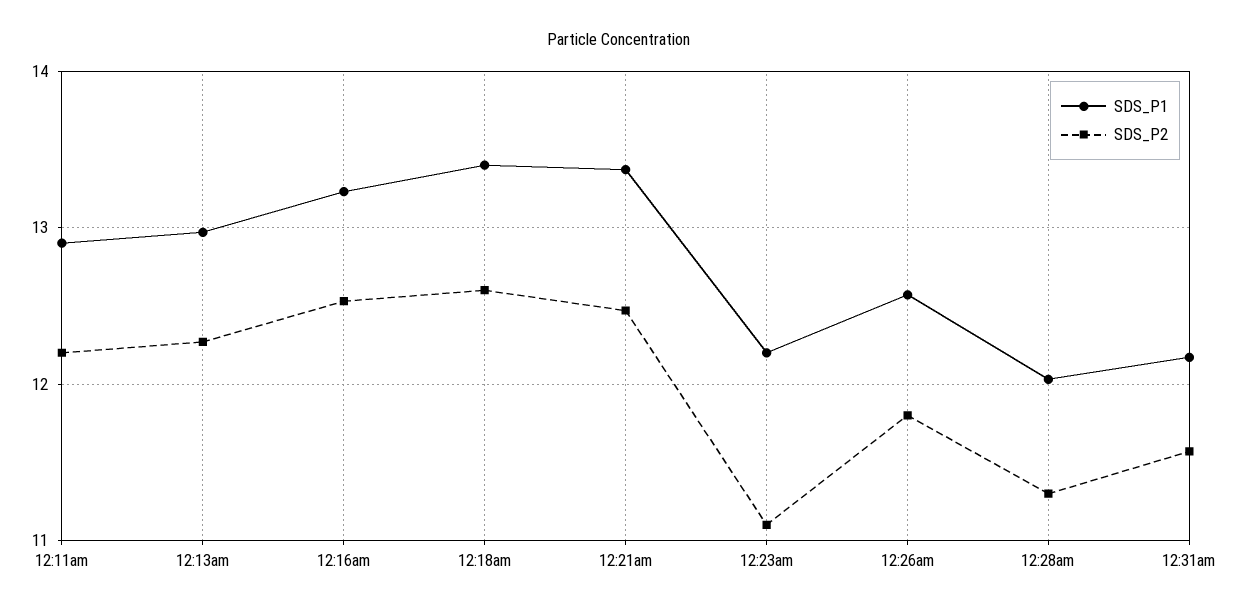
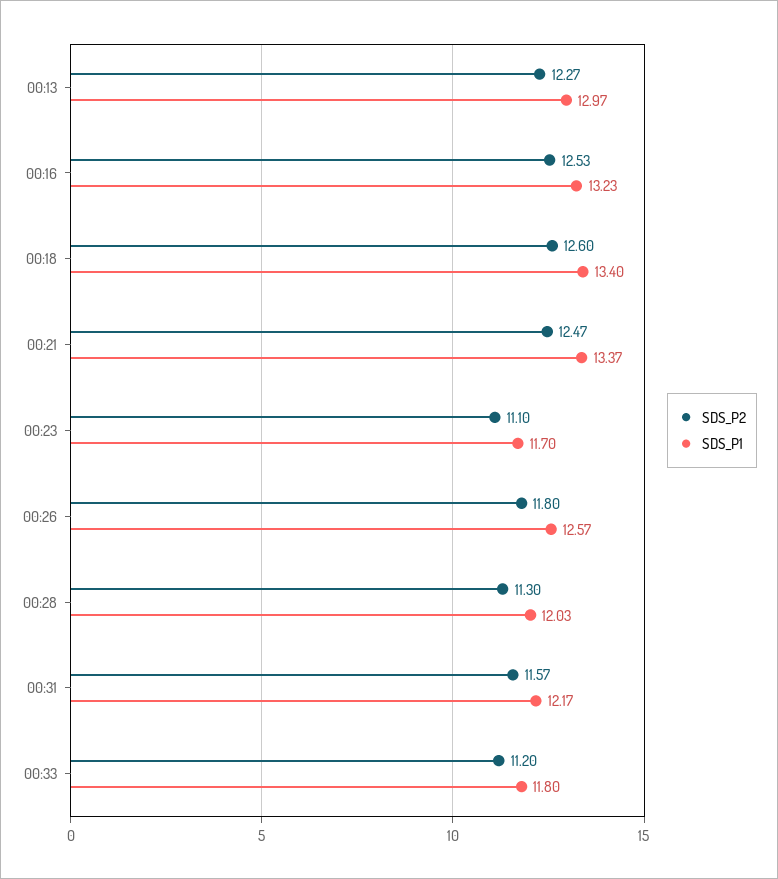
SDS_P1, 12:11am: 12.9 -> none
SDS_P2, 12:11am: 12.2 -> none
SDS_P1, 12:23am: 12.2 -> 11.7
SDS_P2, 00:33: none -> 11.2
SDS_P1, 00:33: none -> 11.8

